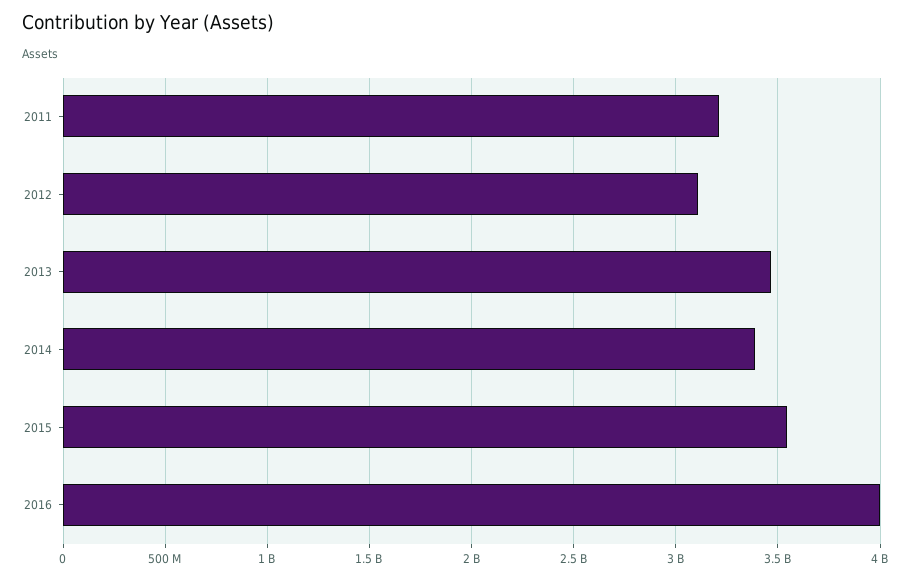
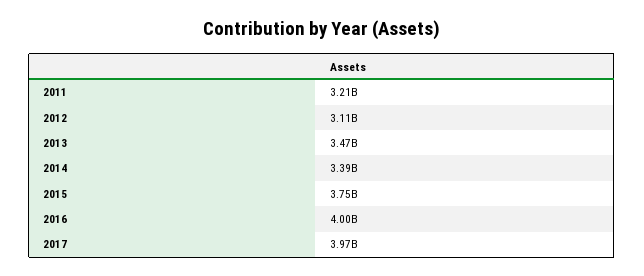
2015: 3550000000 -> 3750000000
2017: none -> 3970000000

